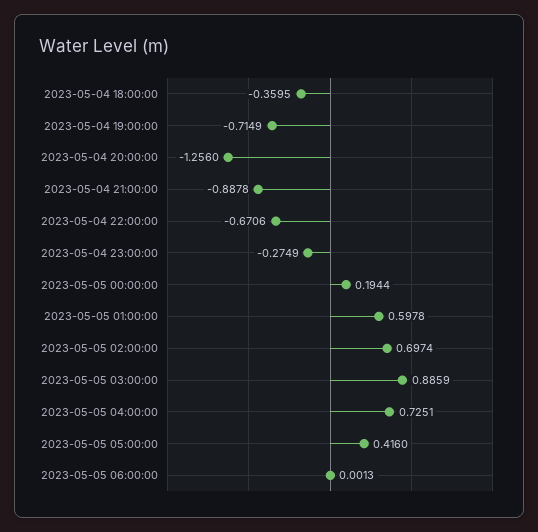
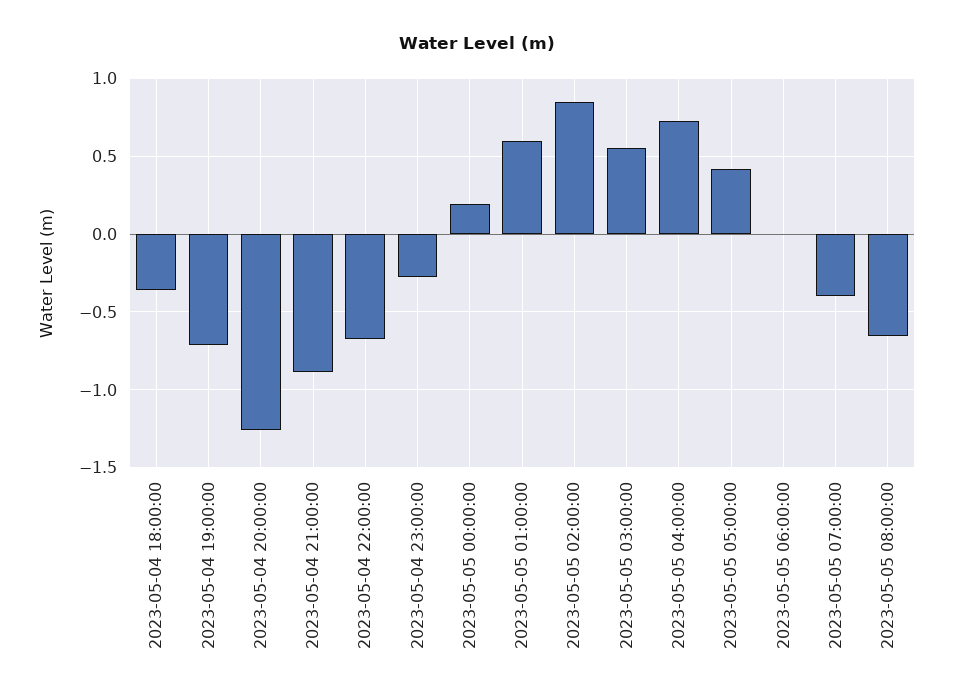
2023-05-05 02:00:00: 0.6974 -> 0.85
2023-05-05 03:00:00: 0.8859 -> 0.55
2023-05-05 07:00:00: none -> -0.4
2023-05-05 08:00:00: none -> -0.65

